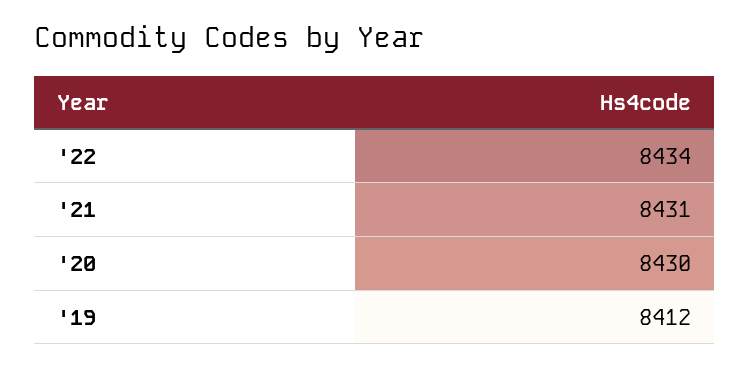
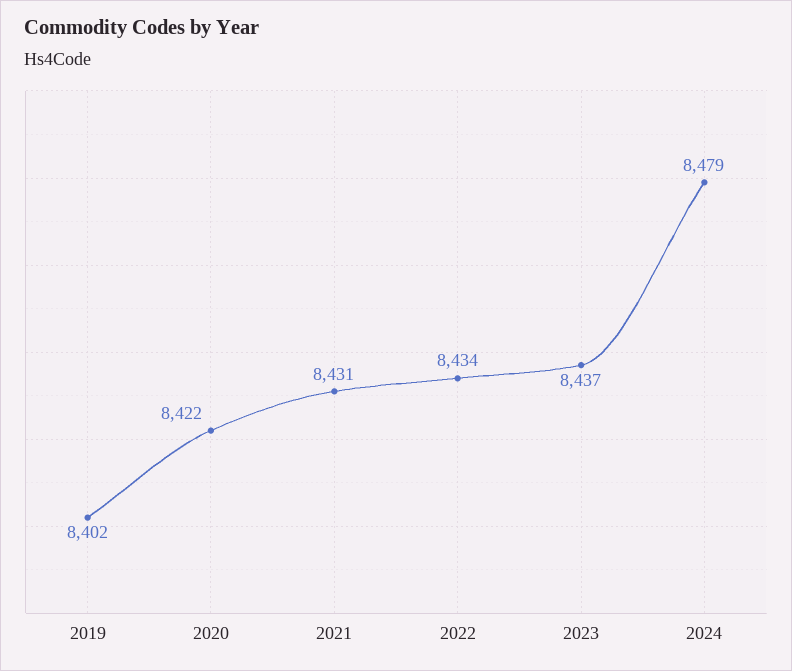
'20: 8430 -> 8422
'19: 8412 -> 8402
2023: none -> 8437
2024: none -> 8479

